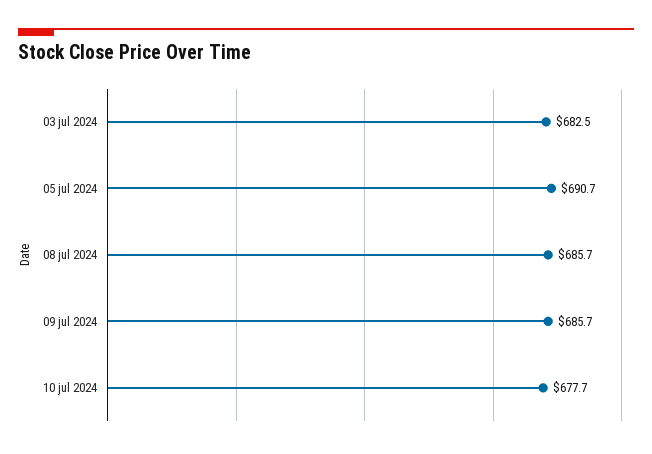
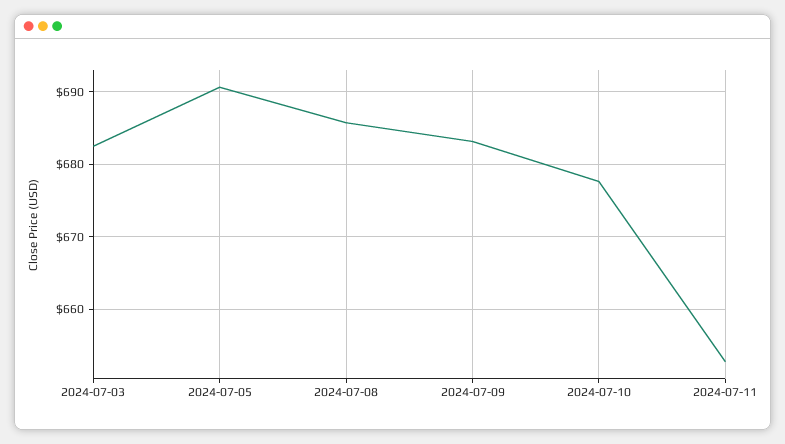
09 jul 2024: 685.7 -> 683
2024-07-11: none -> 653

